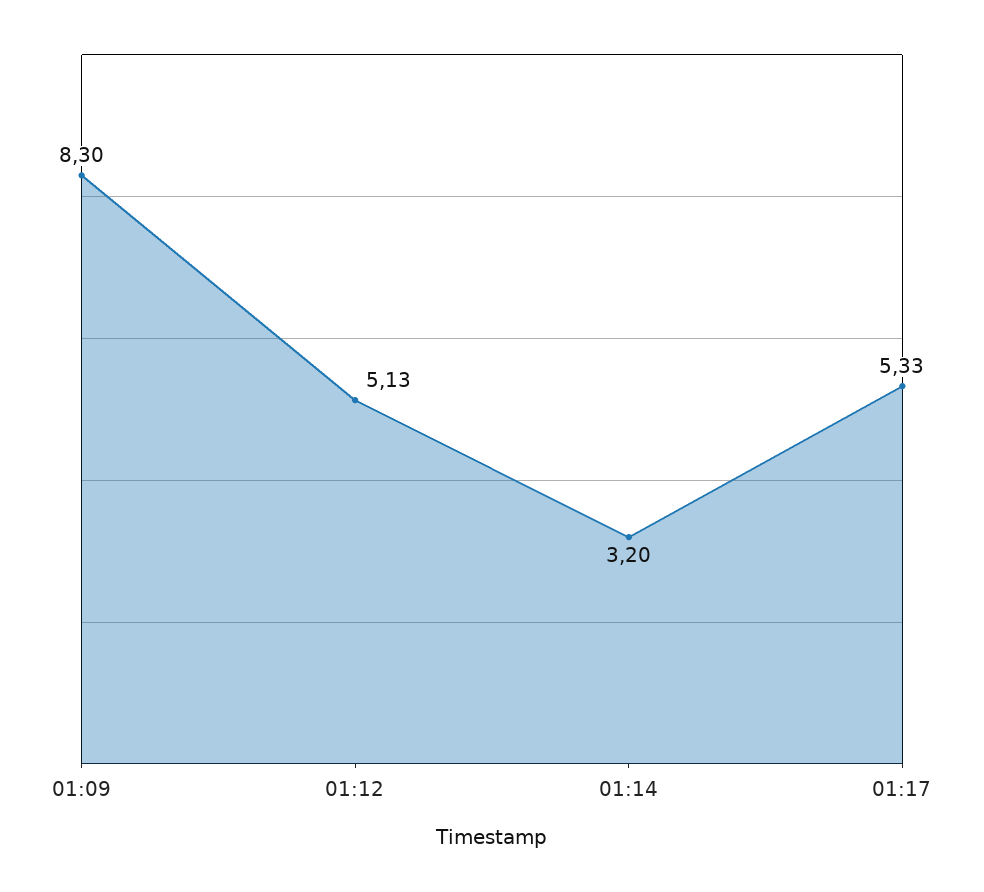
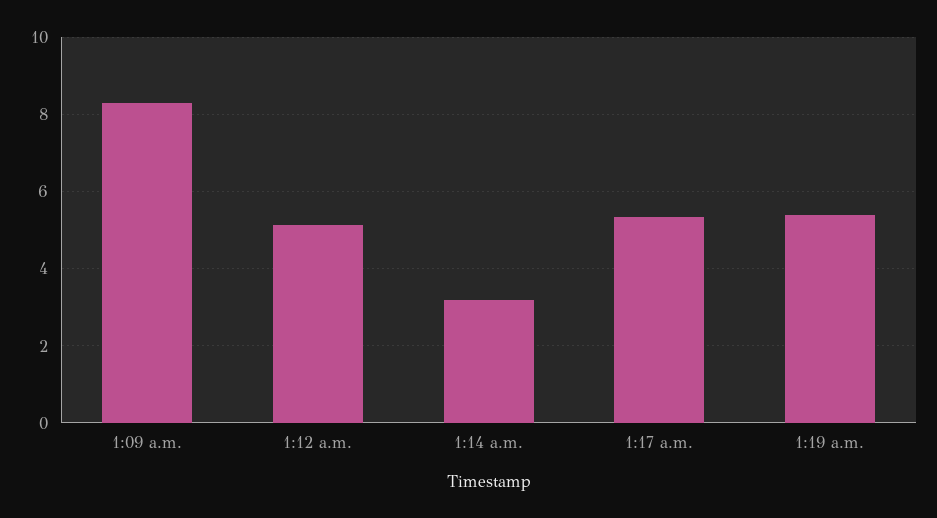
1:19 a.m.: none -> 5.4

